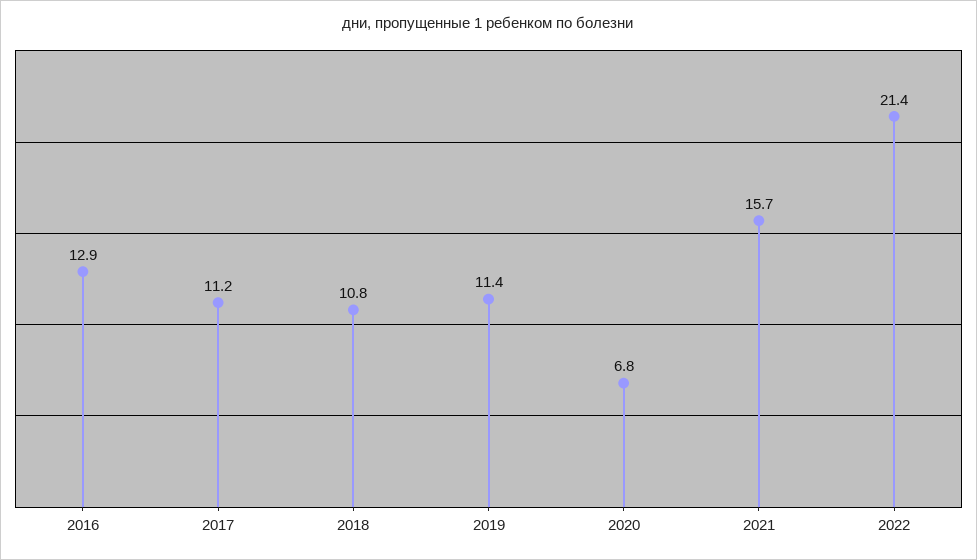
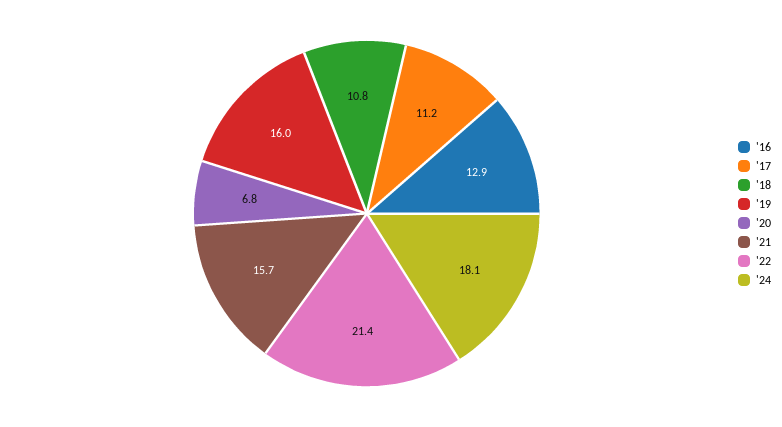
2019: 11.4 -> 16
'24: none -> 18.1

